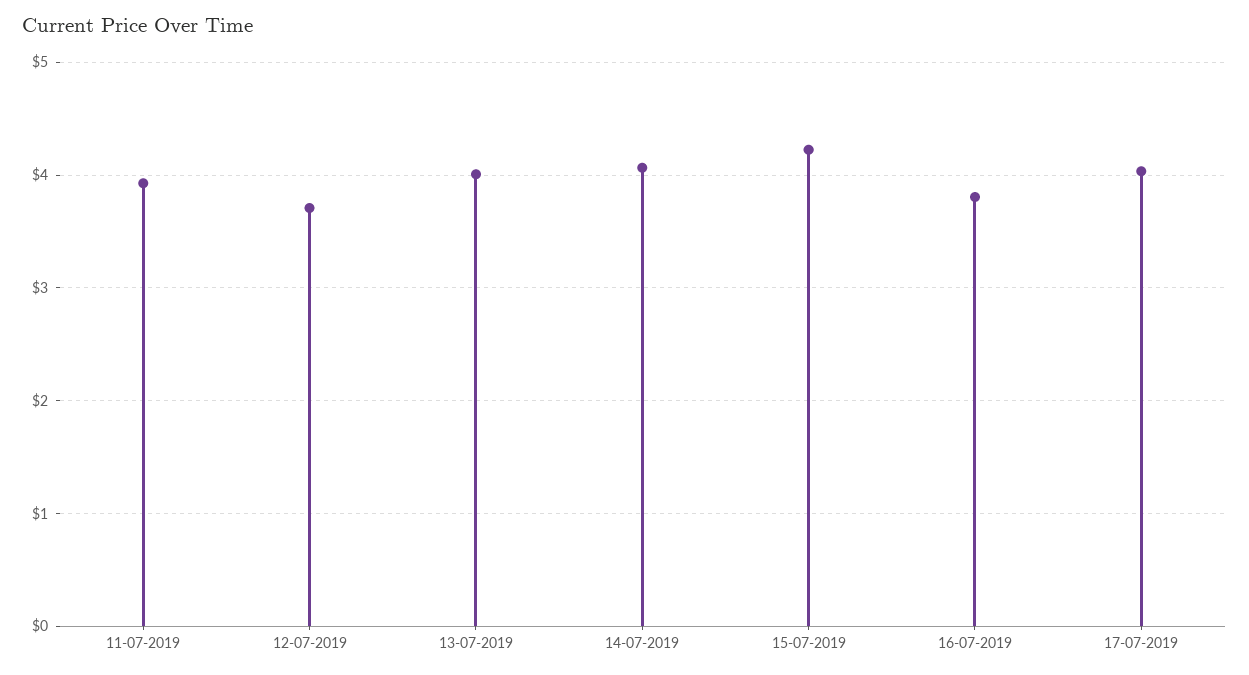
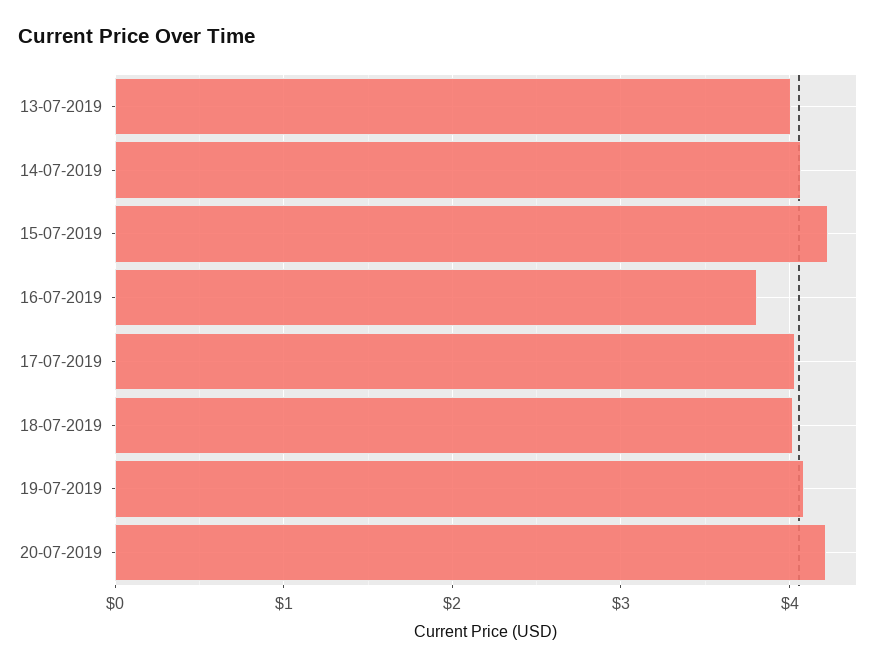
11-07-2019: 3.9 -> none
12-07-2019: 3.7 -> none
18-07-2019: none -> 4
19-07-2019: none -> 4.1
20-07-2019: none -> 4.2

